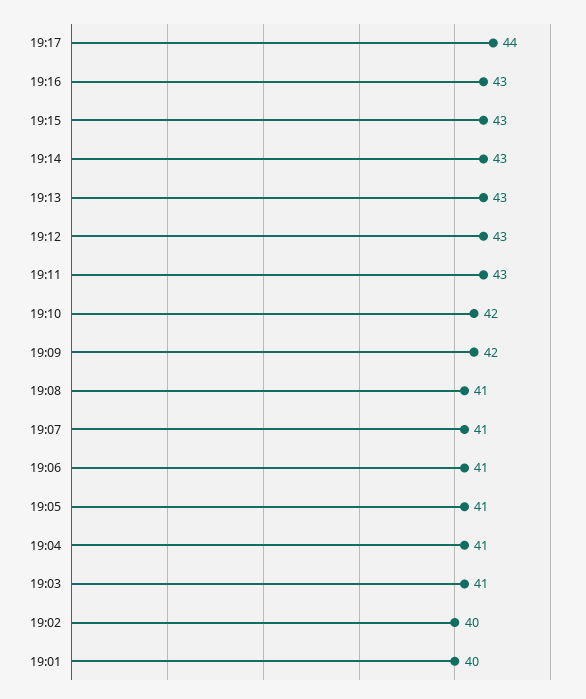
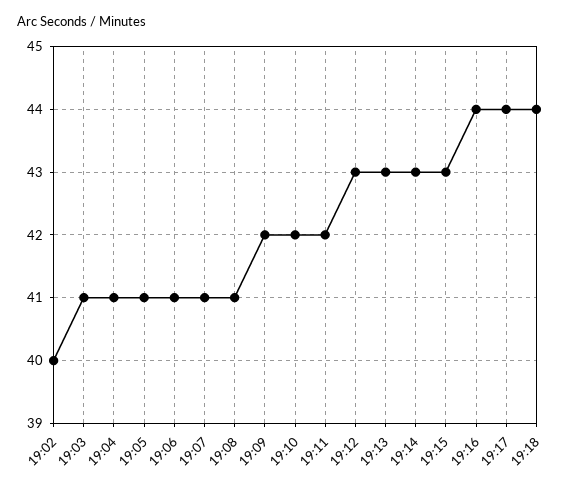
19:16: 43 -> 44
19:11: 43 -> 42
19:01: 40 -> none
19:18: none -> 44

